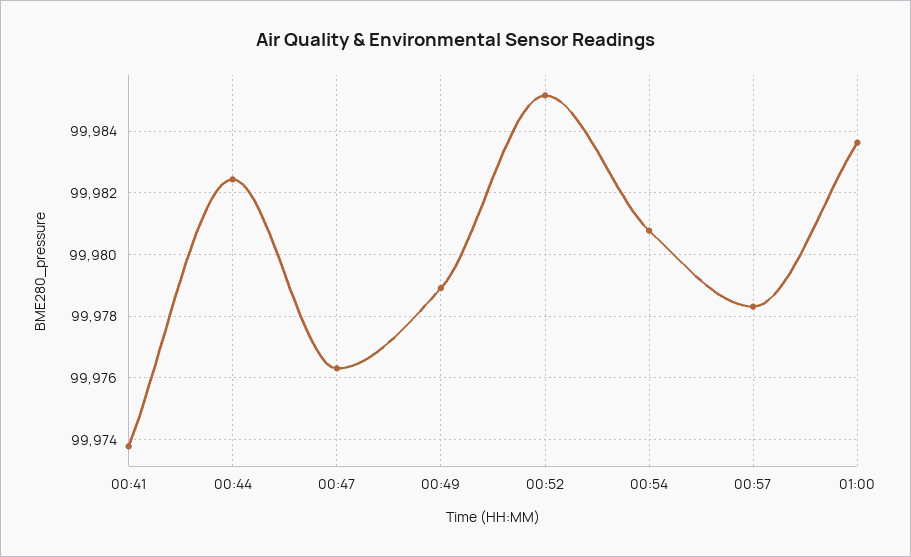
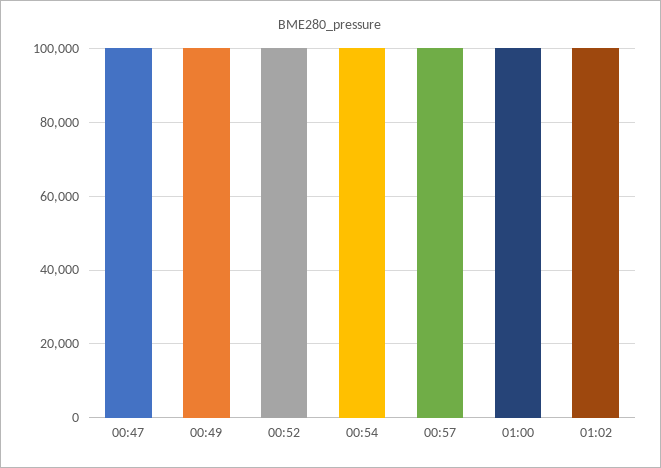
00:41: 99973.8 -> none
00:44: 99982.4 -> none
01:02: none -> 100000

